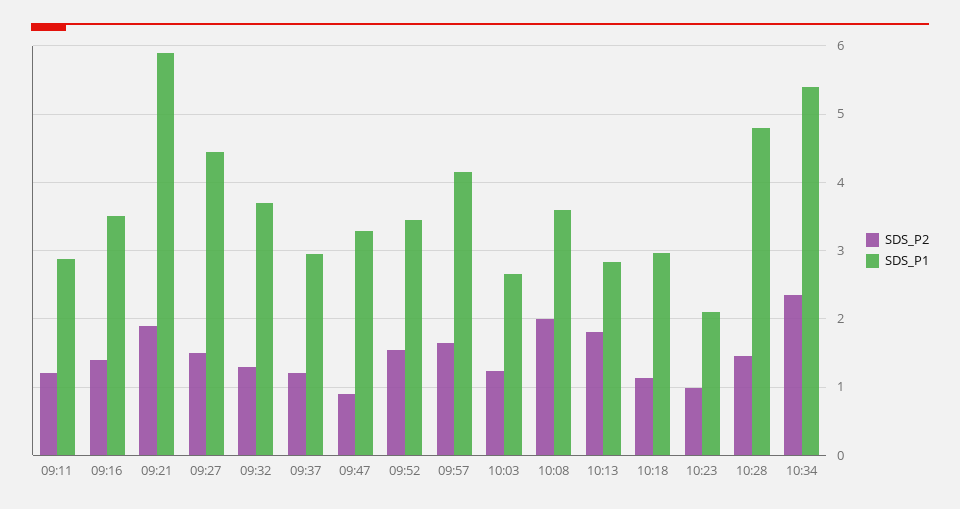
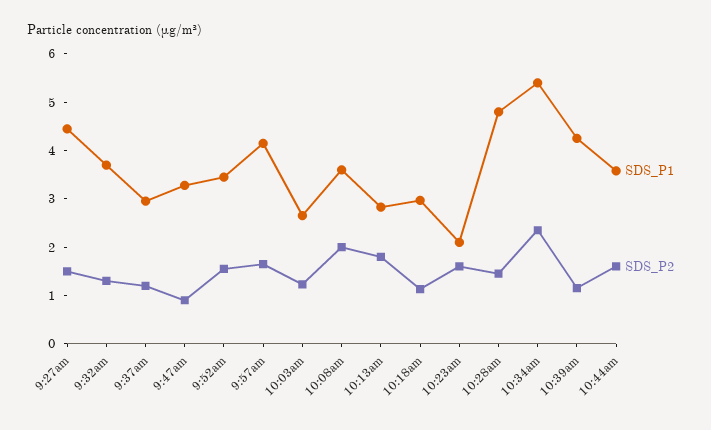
SDS_P2, 09:11: 1.2 -> none
SDS_P1, 09:11: 2.9 -> none
SDS_P2, 09:16: 1.4 -> none
SDS_P1, 09:16: 3.5 -> none
SDS_P2, 09:21: 1.9 -> none
SDS_P1, 09:21: 5.9 -> none
SDS_P2, 10:23: 1 -> 1.6
SDS_P1, 10:39am: none -> 4.2
SDS_P2, 10:39am: none -> 1.2
SDS_P1, 10:44am: none -> 3.6
SDS_P2, 10:44am: none -> 1.6

